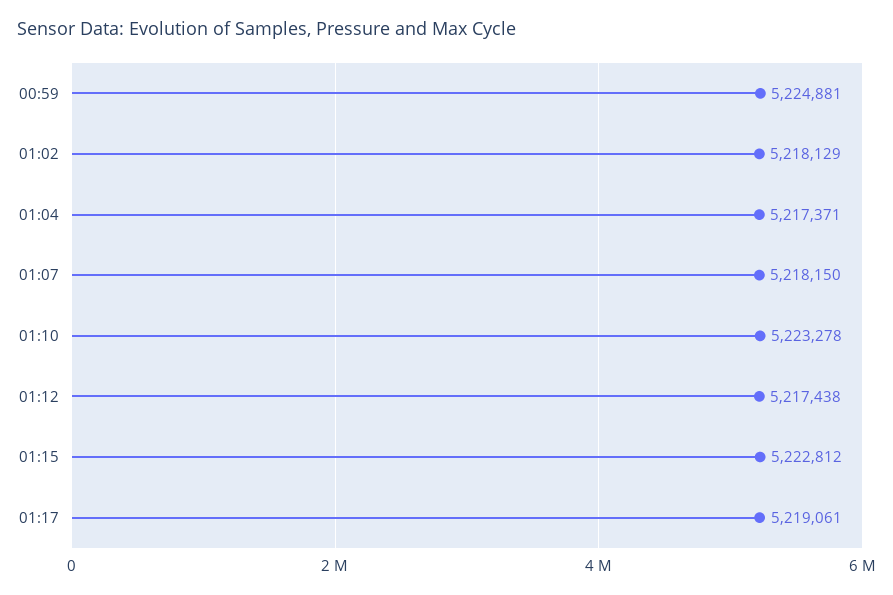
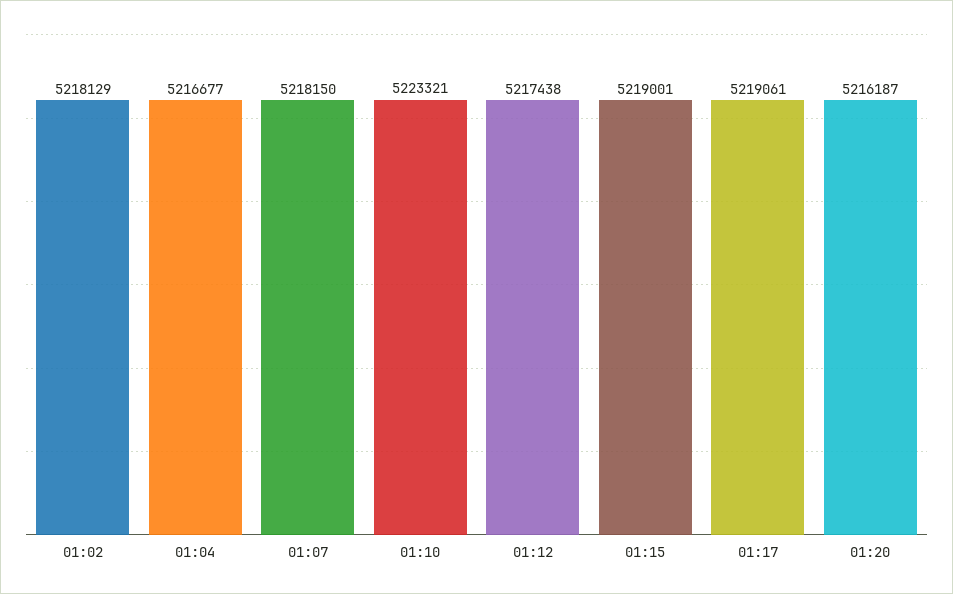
00:59: 5224881 -> none
01:04: 5217371 -> 5216677
01:10: 5223278 -> 5223321
01:15: 5222812 -> 5219001
01:20: none -> 5216187

